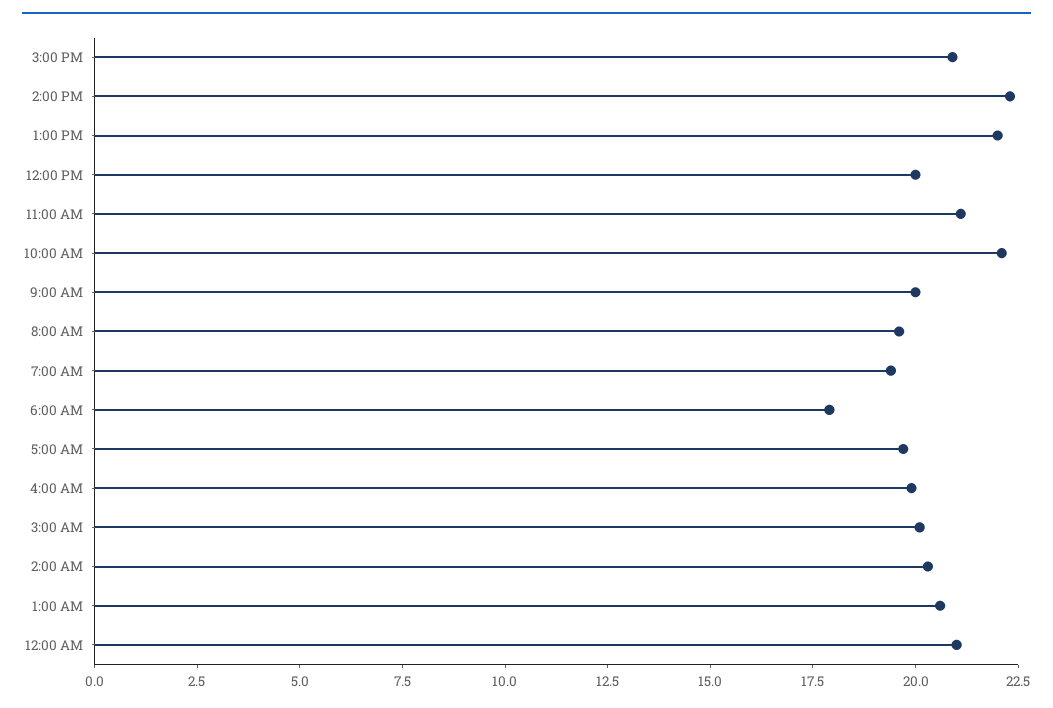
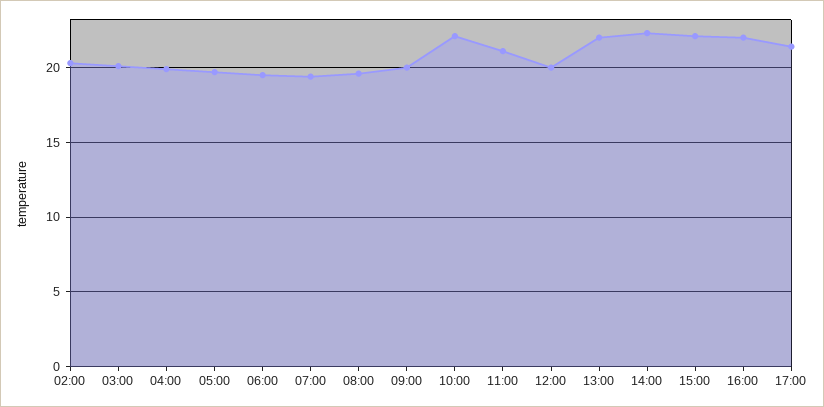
3:00 PM: 21 -> 22
6:00 AM: 18 -> 19.5
1:00 AM: 20.5 -> none
12:00 AM: 21 -> none
16:00: none -> 22
17:00: none -> 21.5

